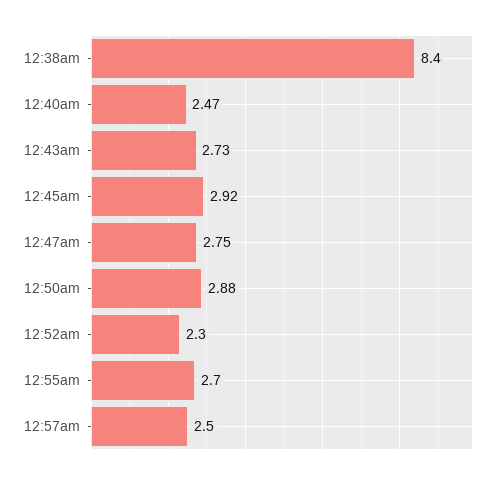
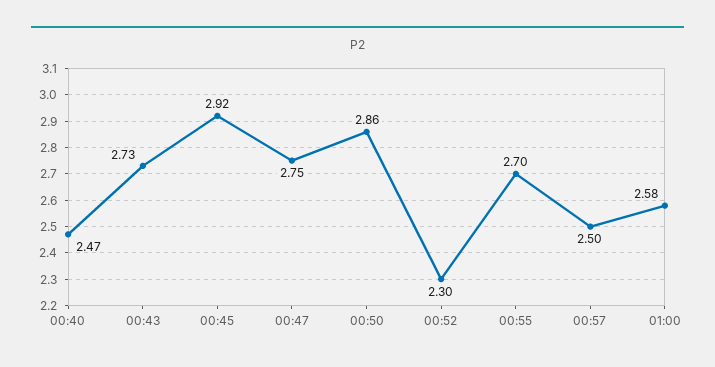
12:38am: 8.4 -> none
12:50am: 2.88 -> 2.86
01:00: none -> 2.58

